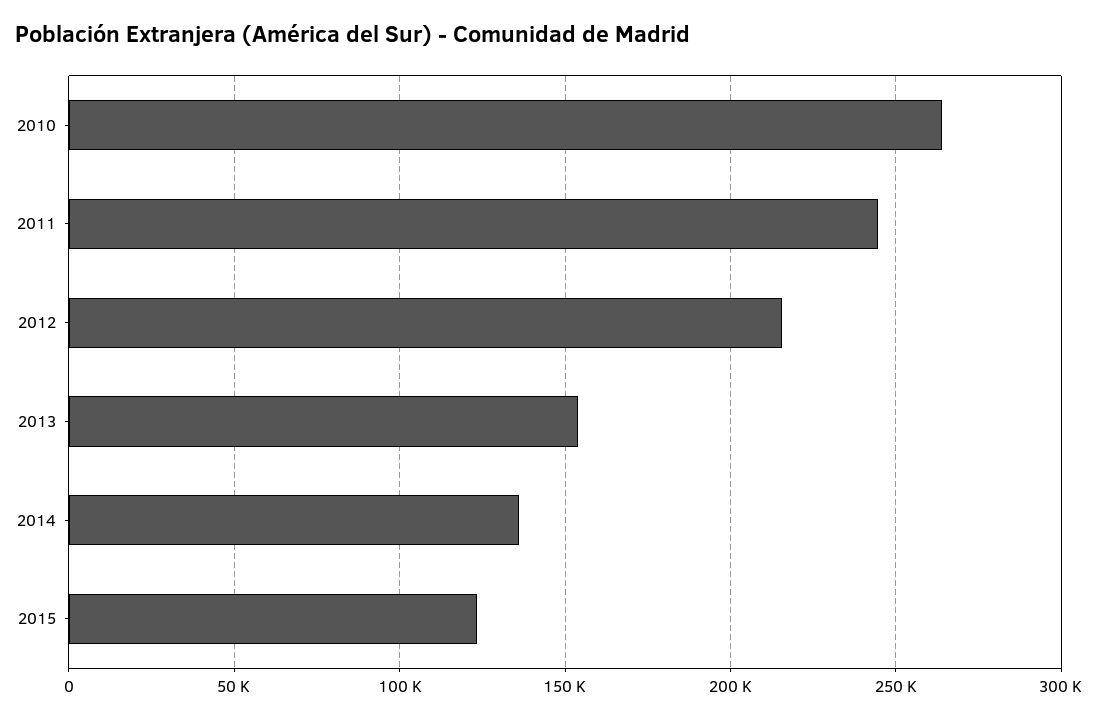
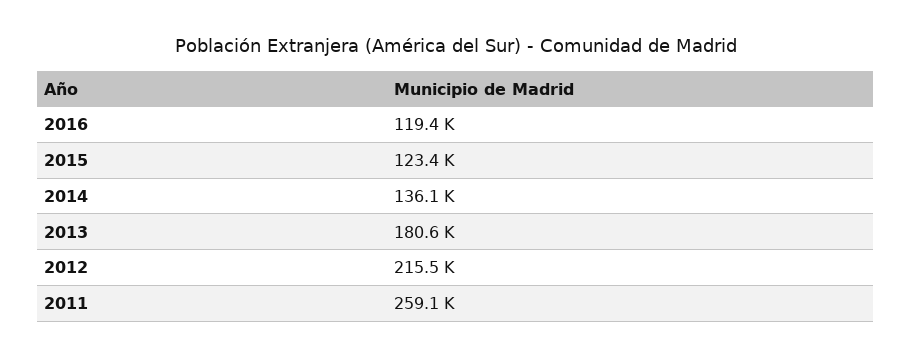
2010: 265000 -> none
2011: 245000 -> 259100
2013: 155000 -> 180600
2016: none -> 119400

